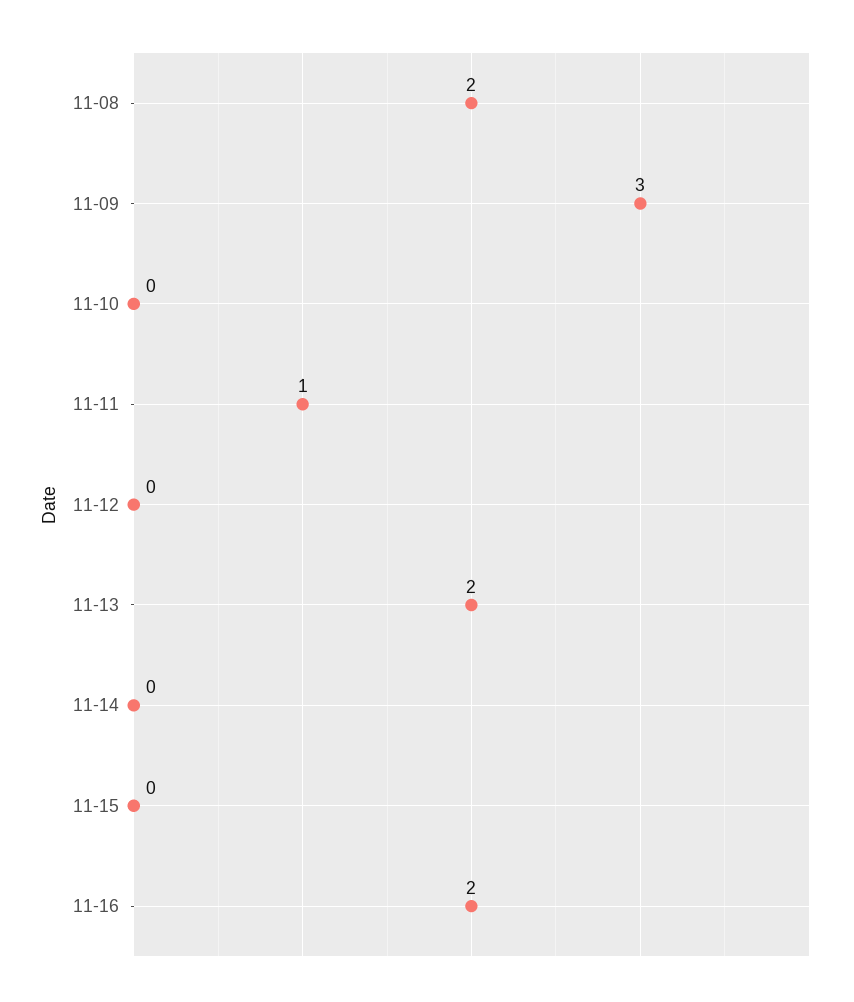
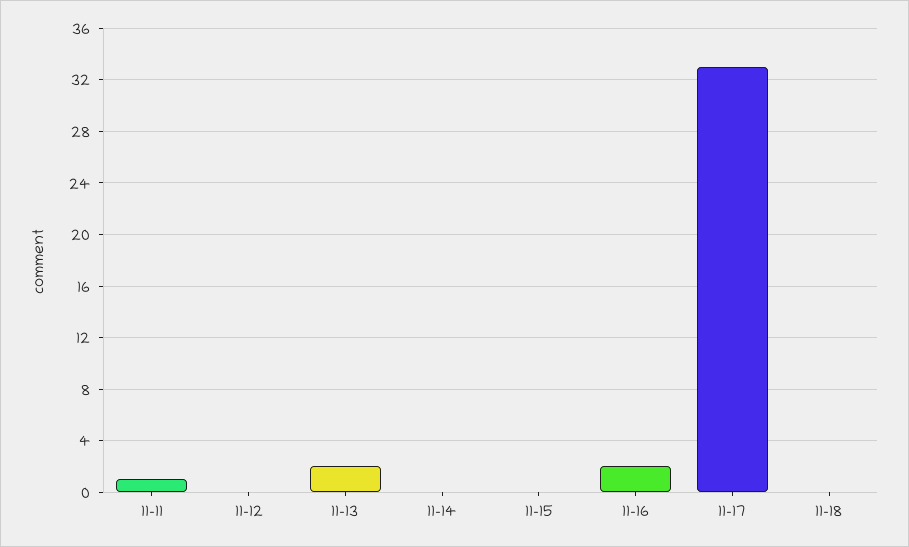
11-08: 2 -> none
11-09: 3 -> none
11-10: 0 -> none
11-17: none -> 33
11-18: none -> 0

